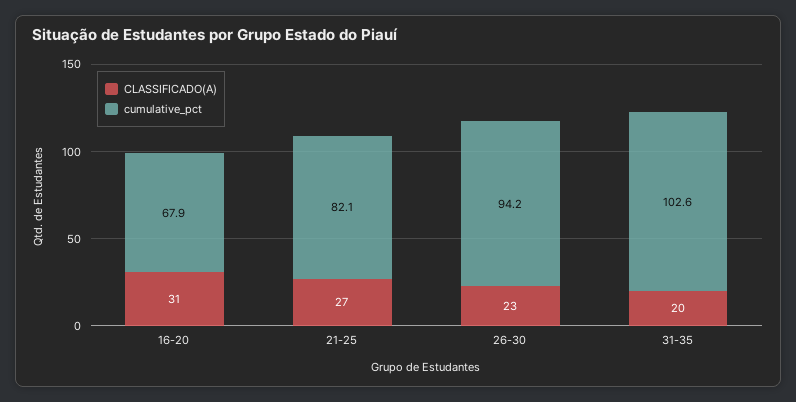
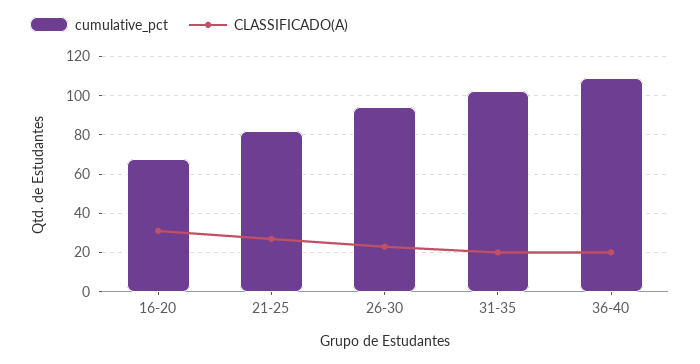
cumulative_pct, 36-40: none -> 110
CLASSIFICADO(A), 36-40: none -> 20

